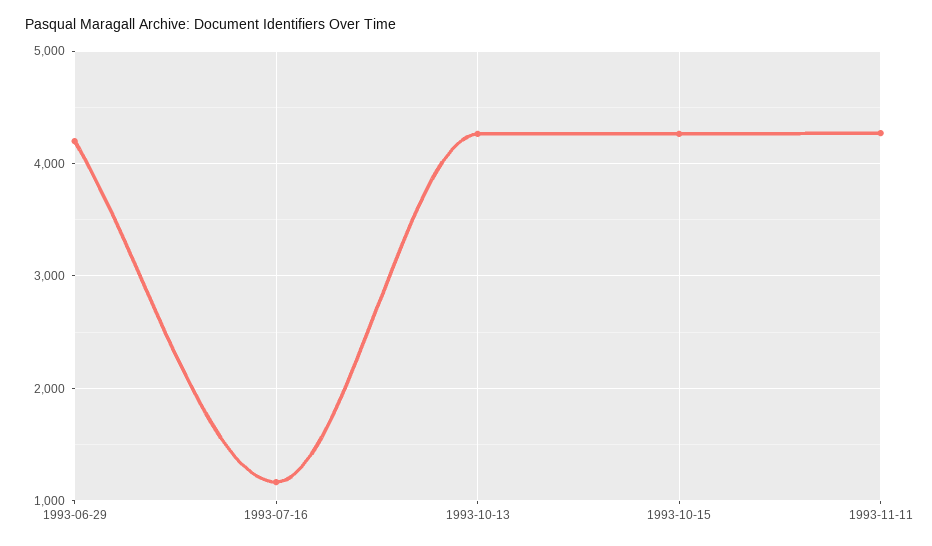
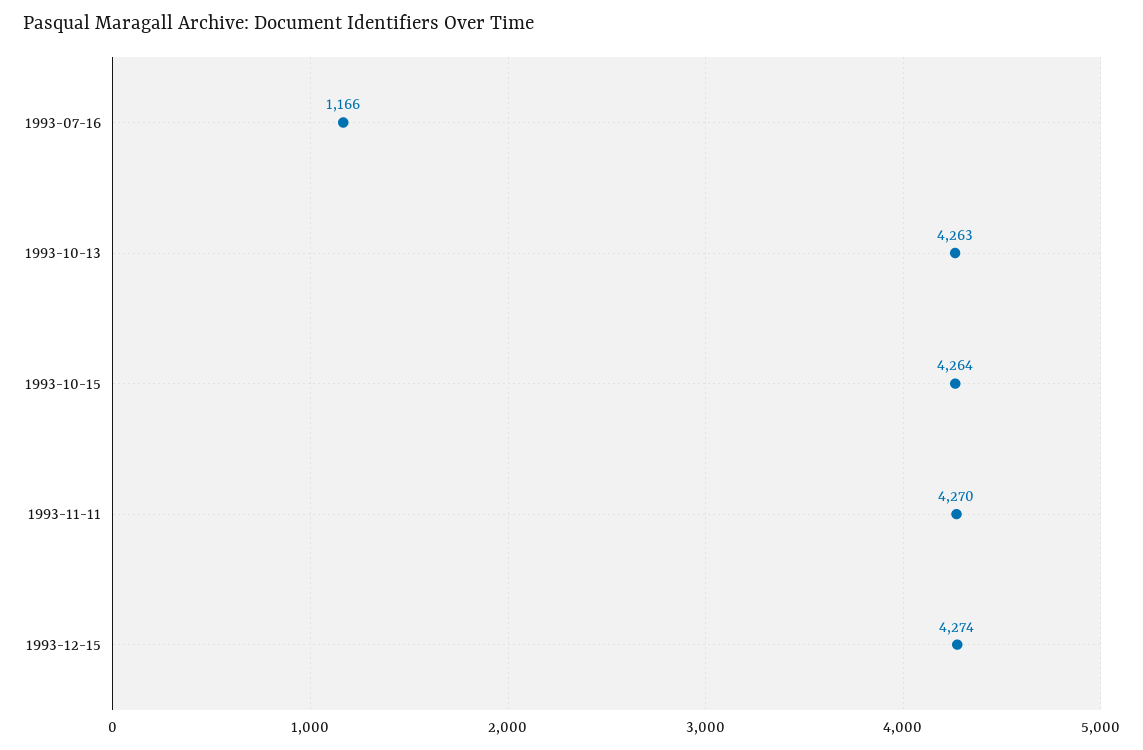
1993-06-29: 4200 -> none
1993-12-15: none -> 4274

